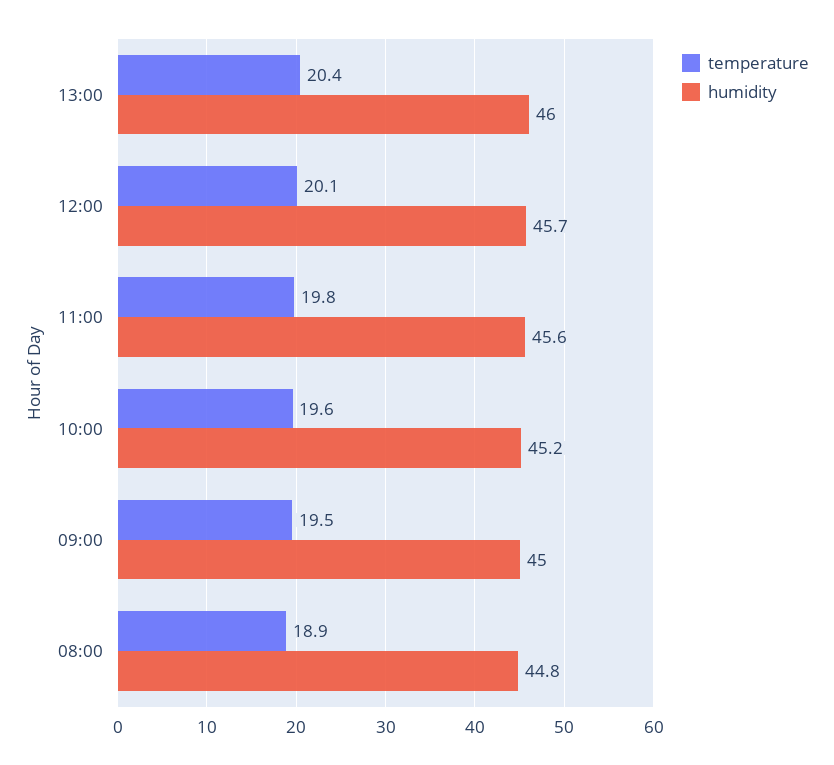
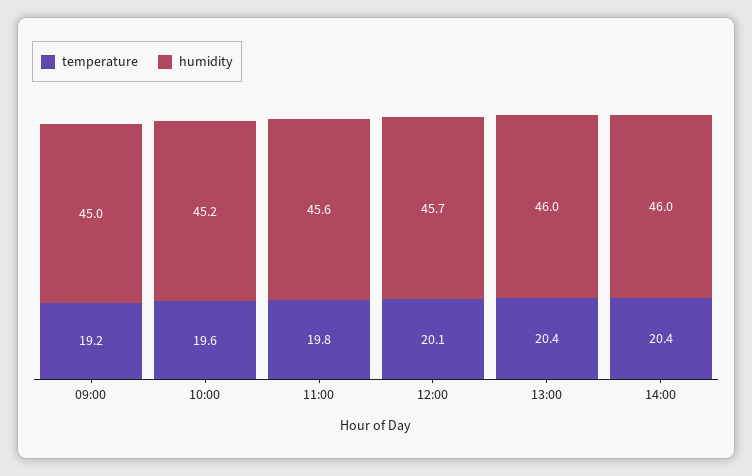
temperature, 09:00: 19.5 -> 19.2
temperature, 08:00: 18.9 -> none
humidity, 08:00: 44.8 -> none
temperature, 14:00: none -> 20.4
humidity, 14:00: none -> 46

